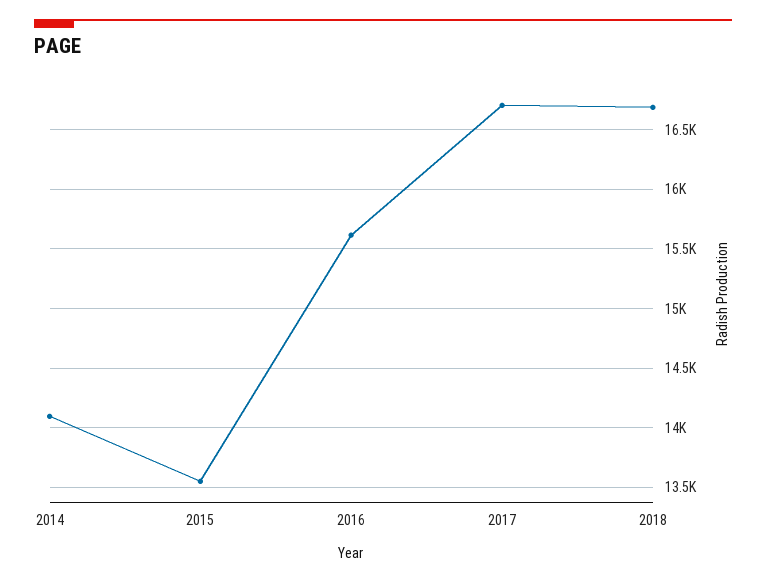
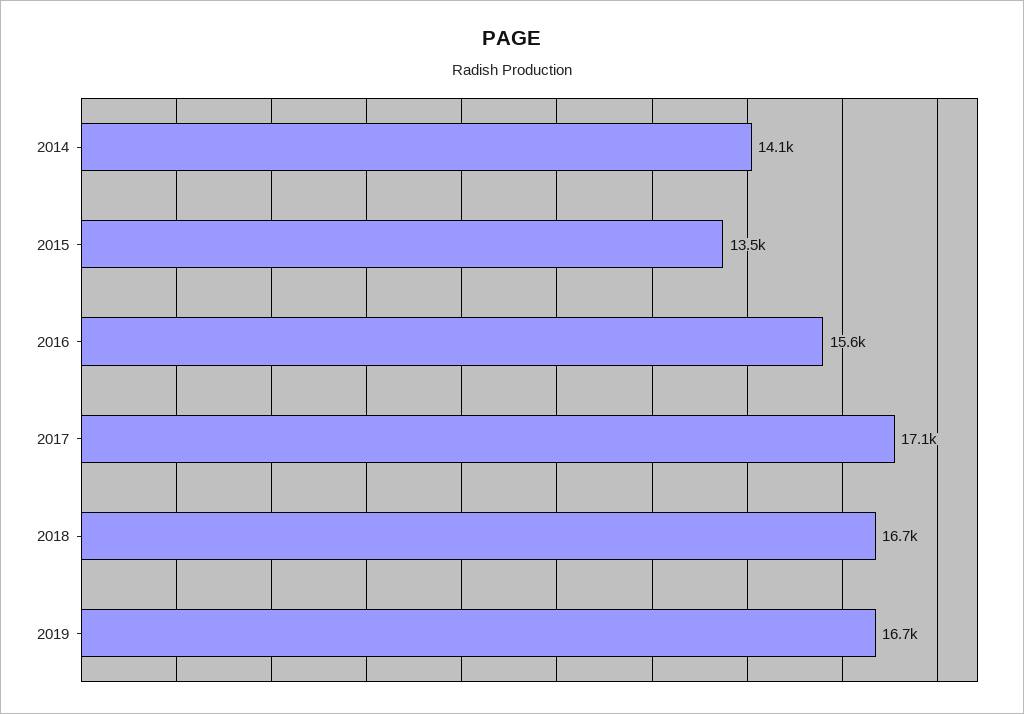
2017: 16700 -> 17100
2019: none -> 16700

